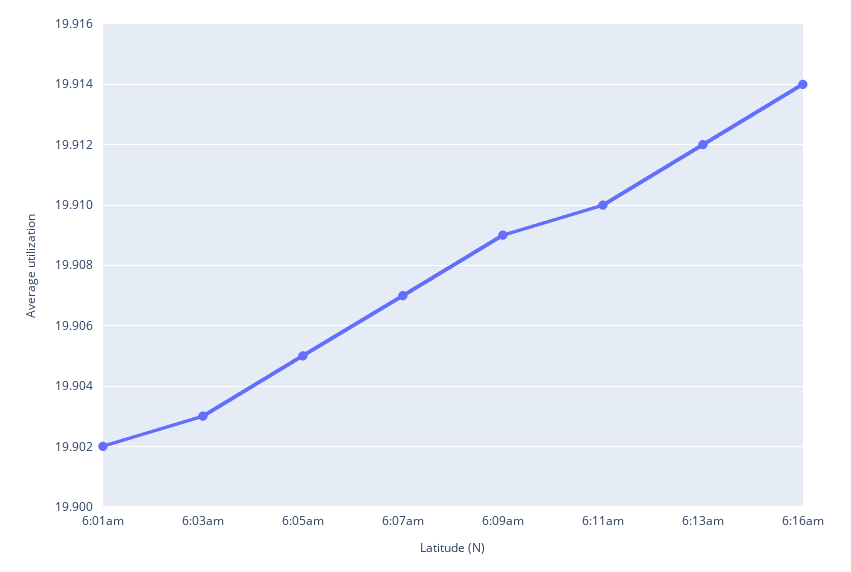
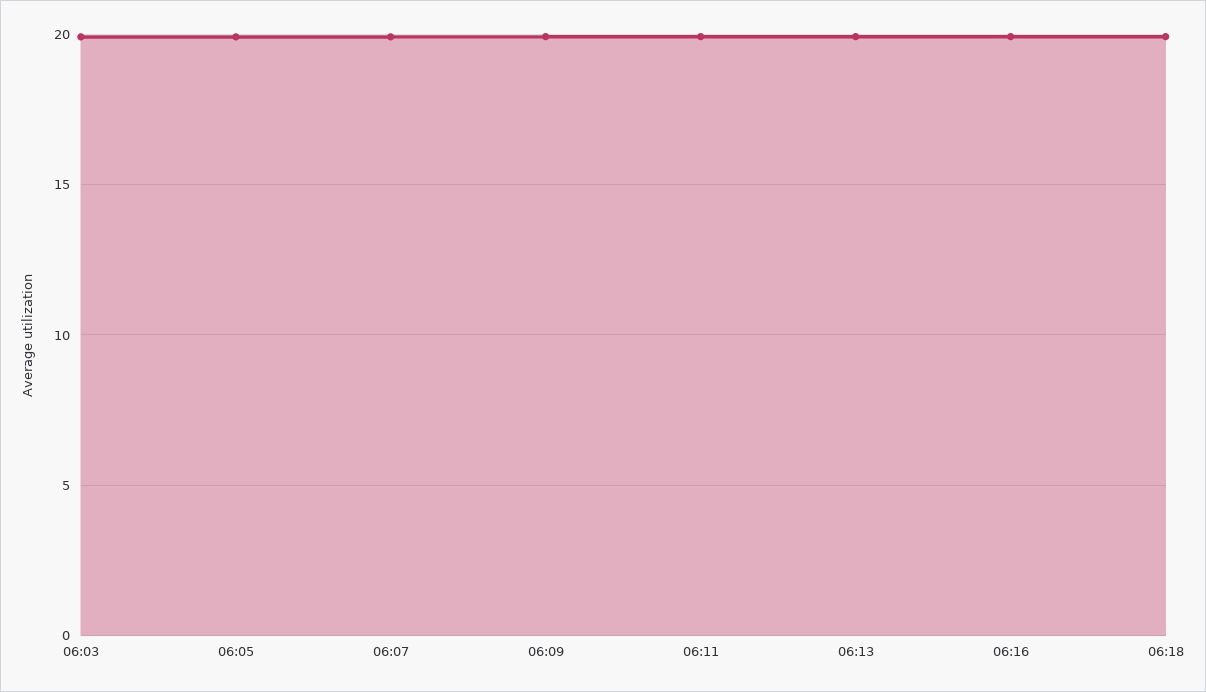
6:01am: 19.902 -> none
06:18: none -> 20

